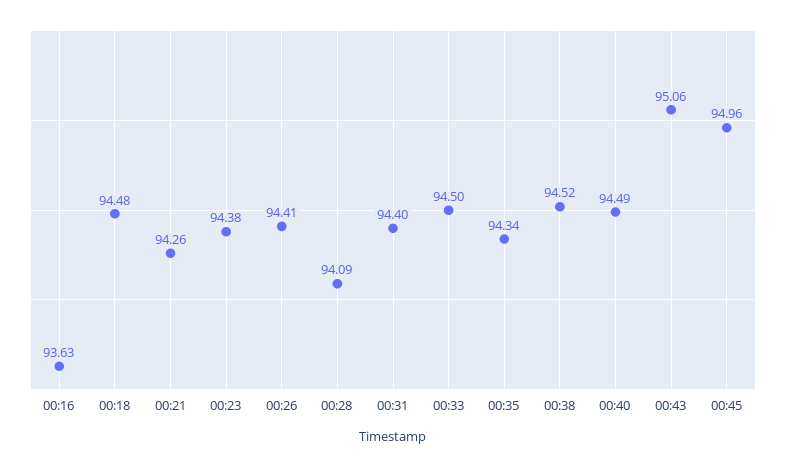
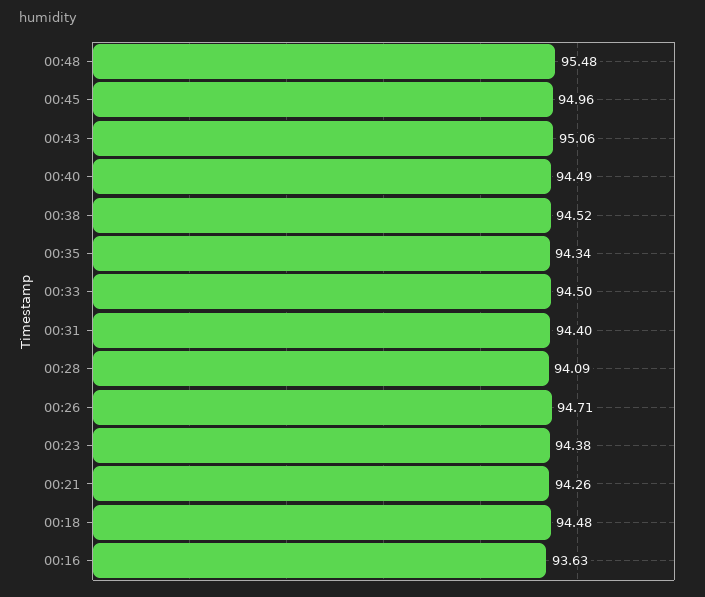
00:26: 94.41 -> 94.71
00:48: none -> 95.48

